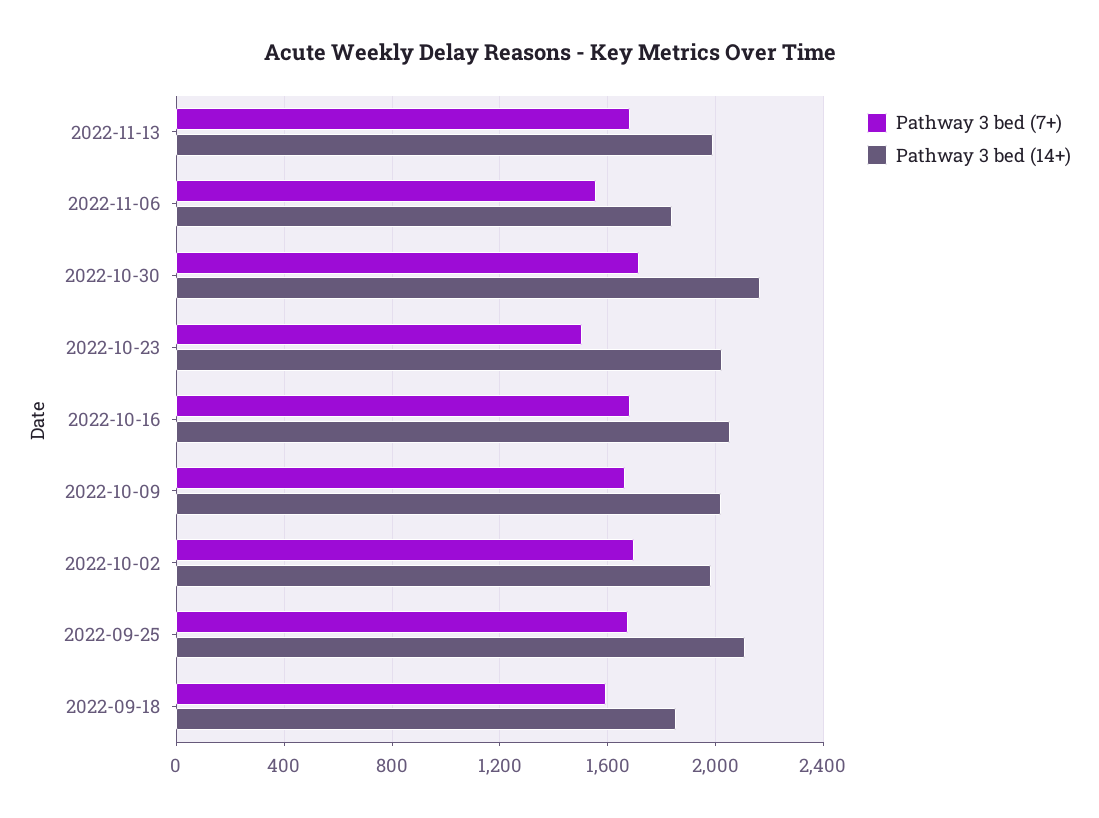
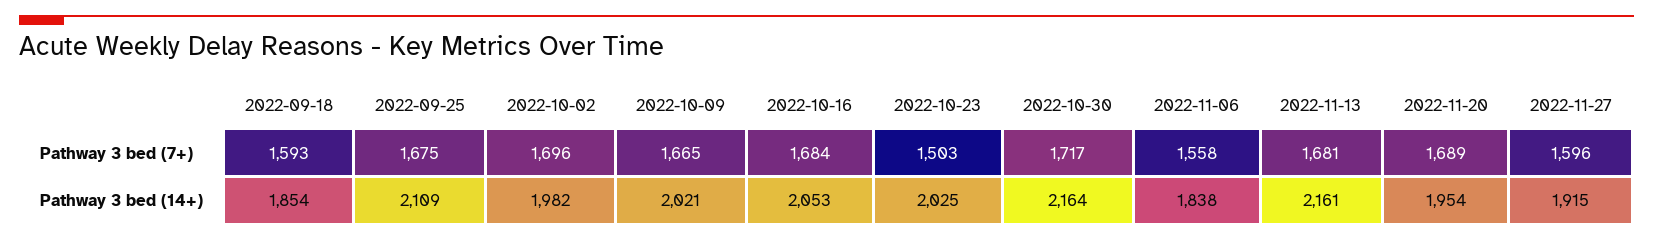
Pathway 3 bed (14+), 2022-11-13: 2000 -> 2161
Pathway 3 bed (7+), 2022-11-20: none -> 1689
Pathway 3 bed (7+), 2022-11-27: none -> 1596
Pathway 3 bed (14+), 2022-11-20: none -> 1954
Pathway 3 bed (14+), 2022-11-27: none -> 1915

